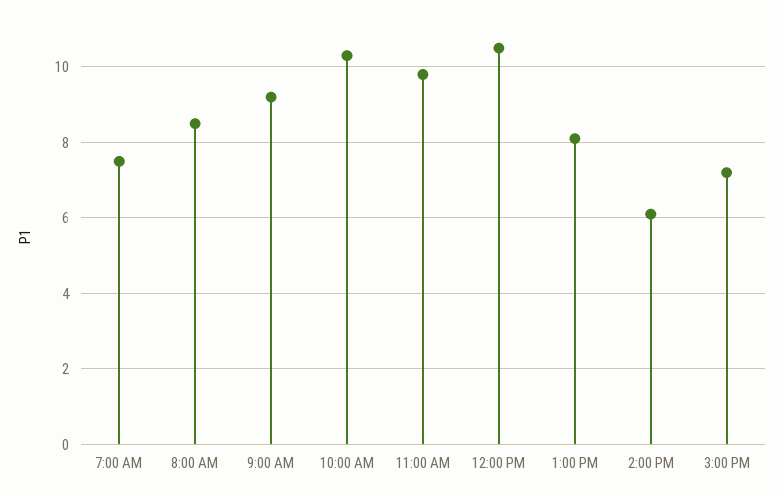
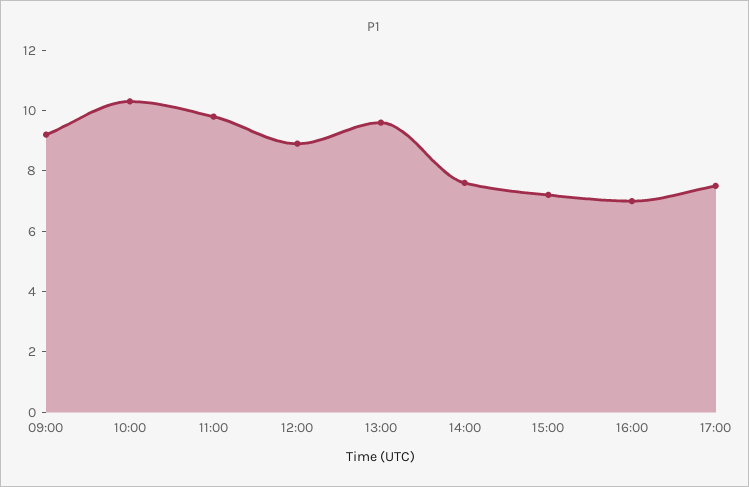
7:00 AM: 7.5 -> none
8:00 AM: 8.5 -> none
12:00 PM: 10.5 -> 9
1:00 PM: 8 -> 9.5
2:00 PM: 6 -> 7.5
16:00: none -> 7
17:00: none -> 7.5

